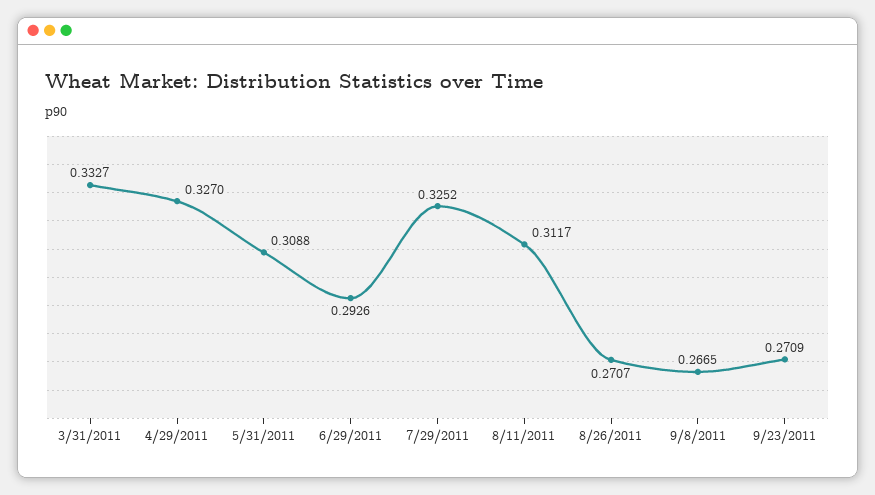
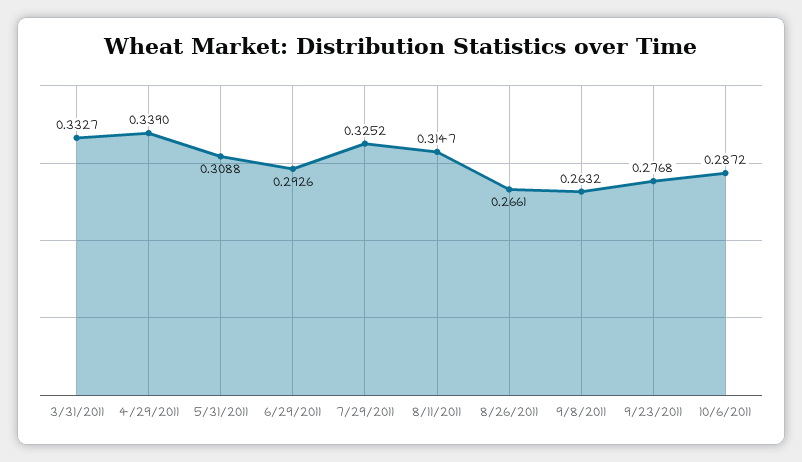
4/29/2011: 0.327 -> 0.339
8/11/2011: 0.3117 -> 0.3147
8/26/2011: 0.2707 -> 0.2661
9/8/2011: 0.2665 -> 0.2632
9/23/2011: 0.2709 -> 0.2768
10/6/2011: none -> 0.2872

